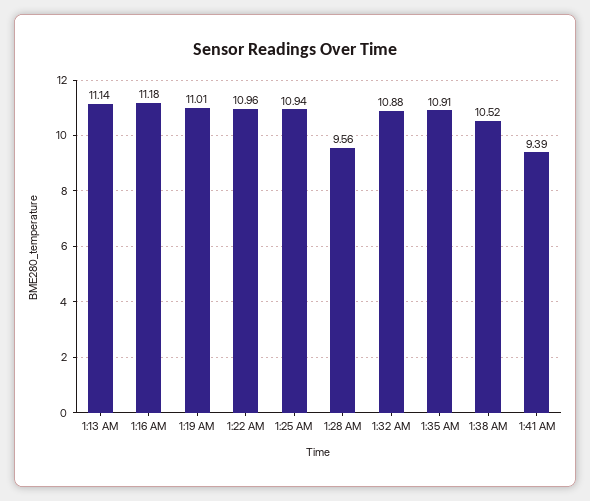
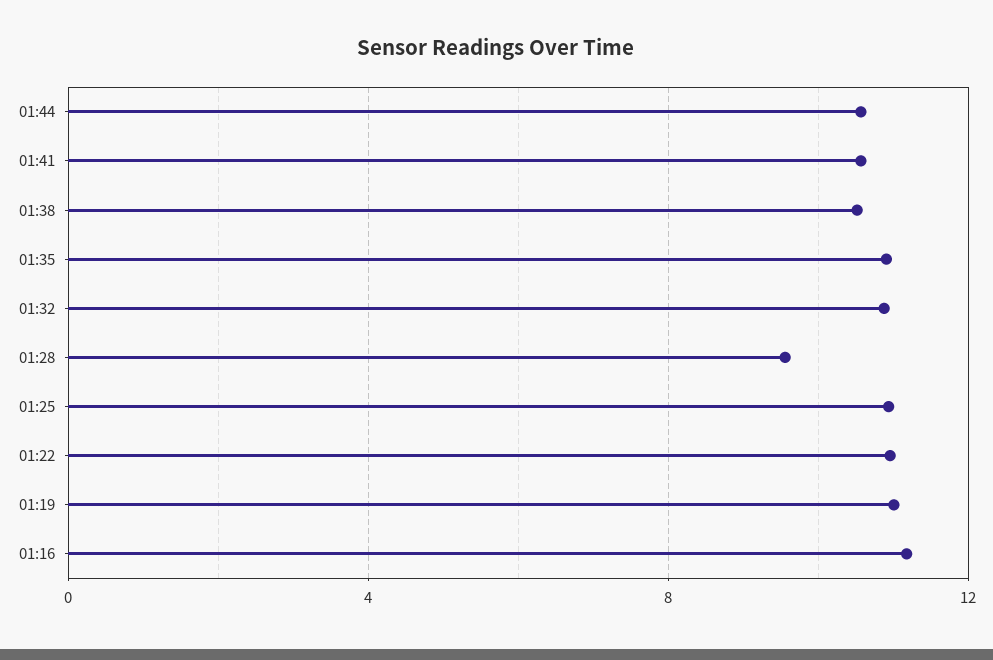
1:13 AM: 11.14 -> none
1:41 AM: 9.39 -> 10.5
01:44: none -> 10.5

